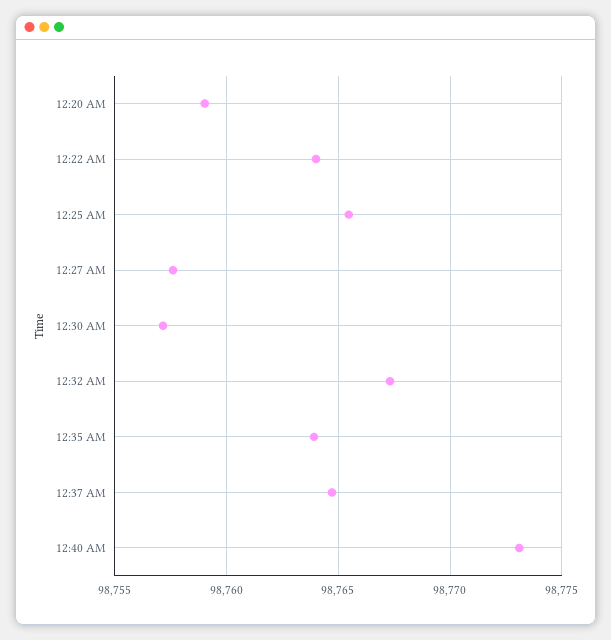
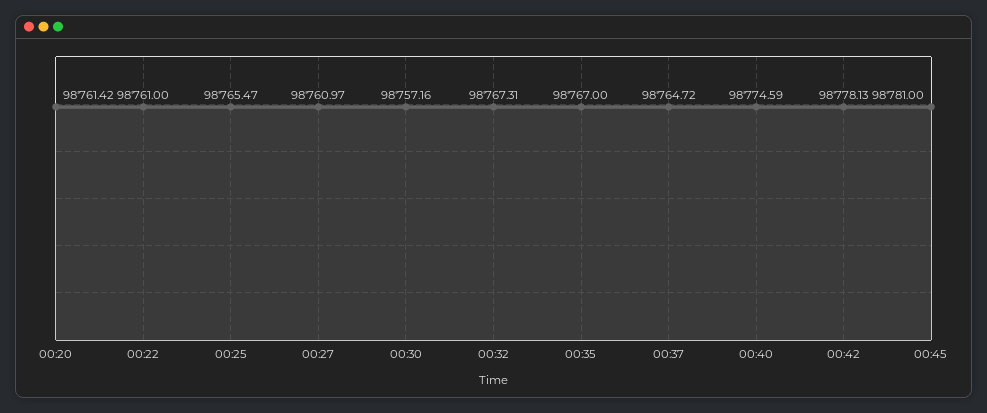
12:20 AM: 98759 -> 98761.42
12:22 AM: 98764 -> 98761
12:27 AM: 98757.5 -> 98760.97
12:35 AM: 98764 -> 98767
12:40 AM: 98773 -> 98774.59
00:42: none -> 98778.13
00:45: none -> 98781

